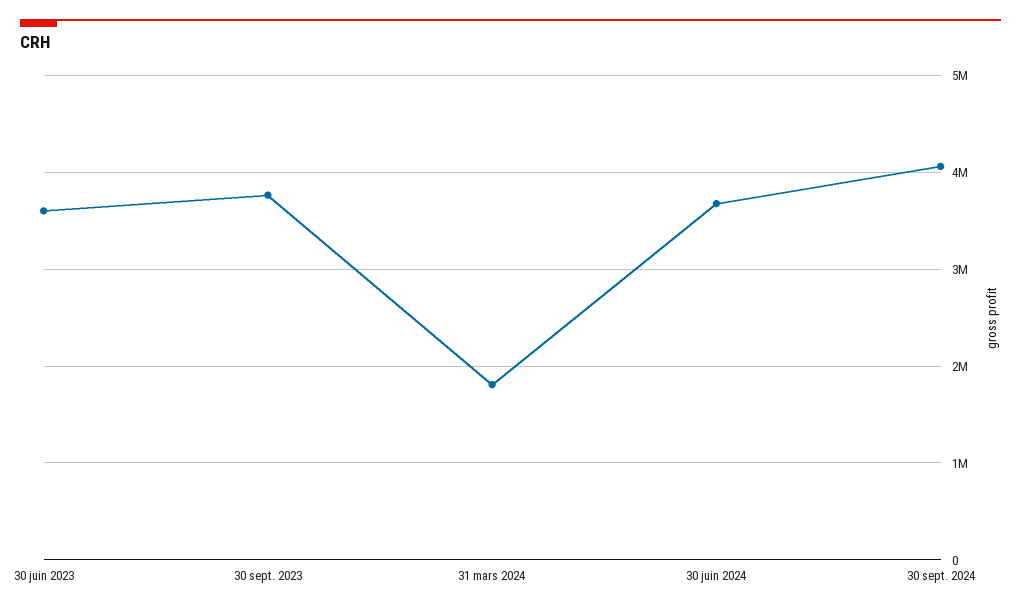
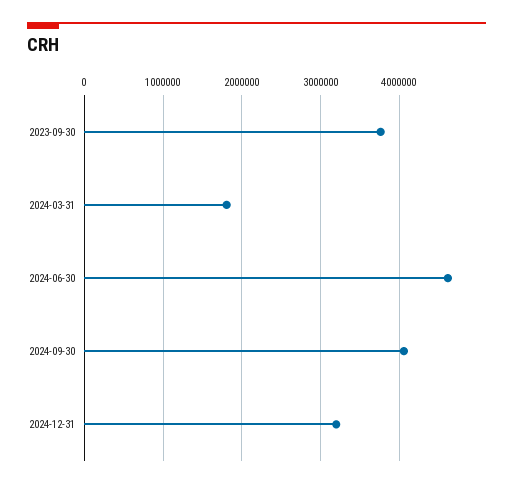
30 juin 2023: 3600000 -> none
30 juin 2024: 3700000 -> 4600000
2024-12-31: none -> 3200000

